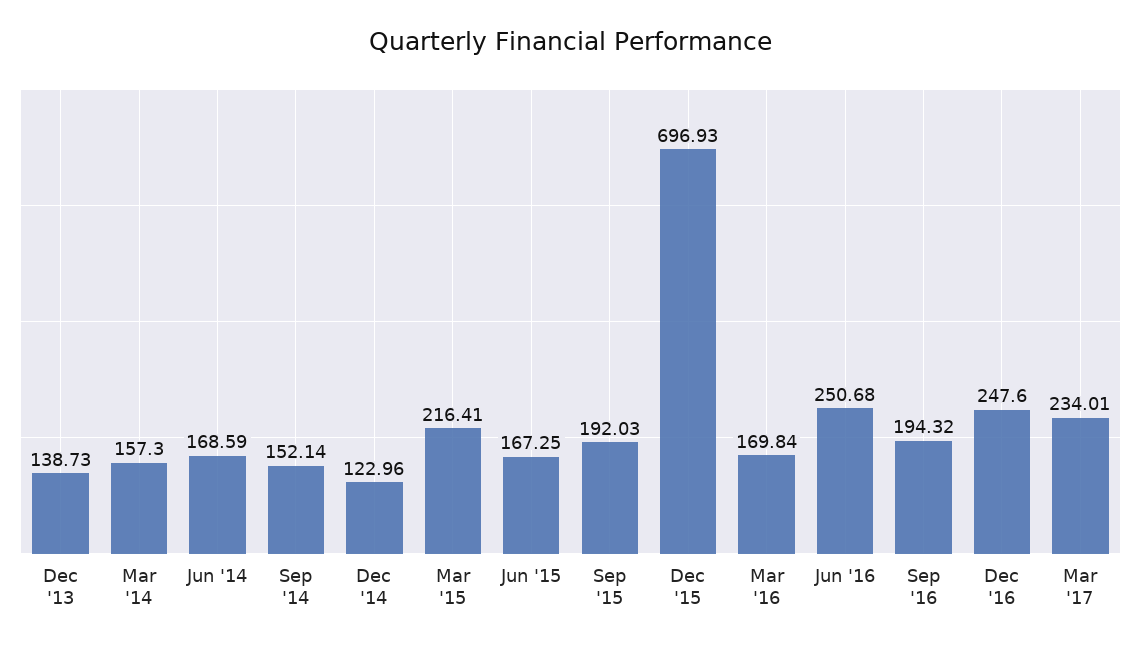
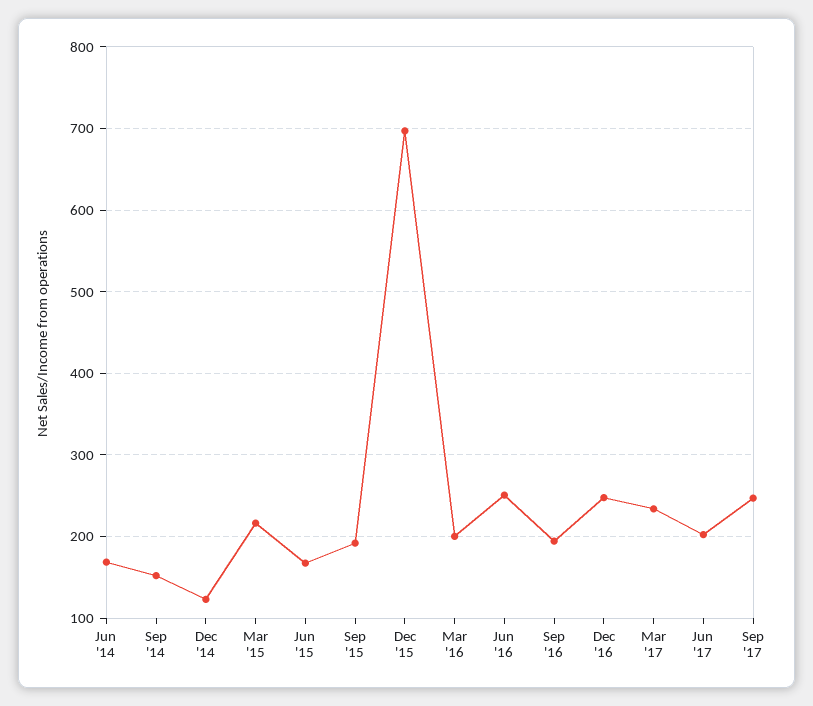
Dec '13: 138.73 -> none
Mar '14: 157.3 -> none
Mar '16: 169.84 -> 200
Jun '17: none -> 200
Sep '17: none -> 250

